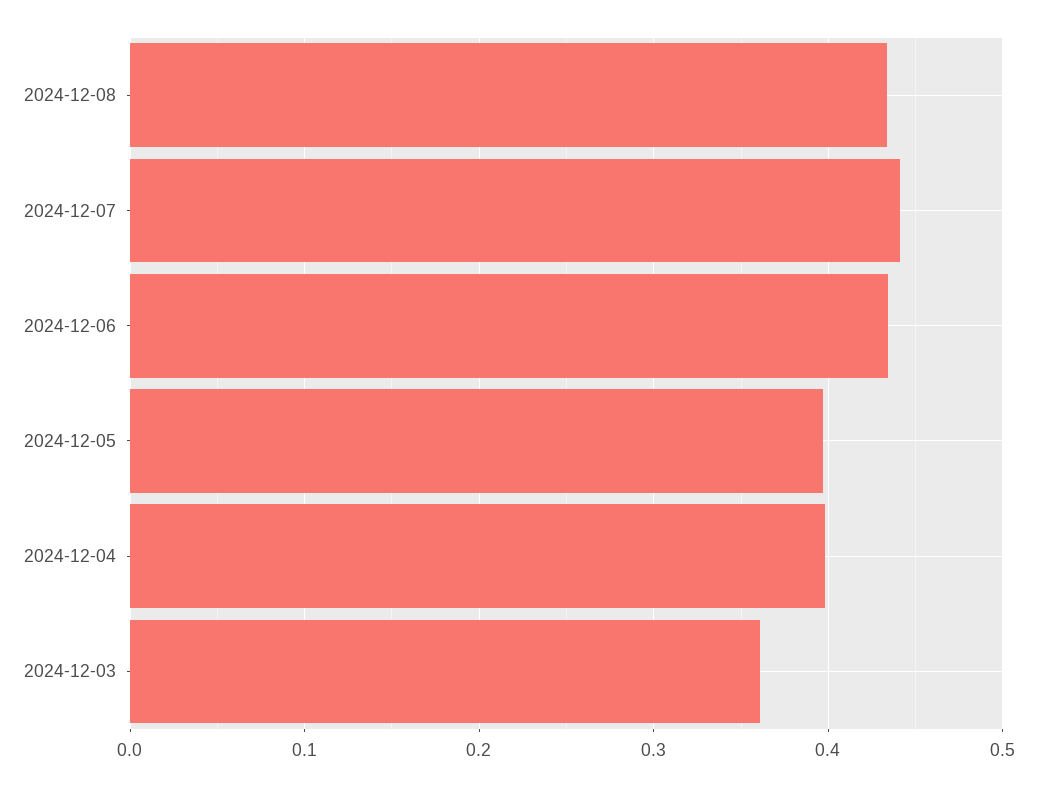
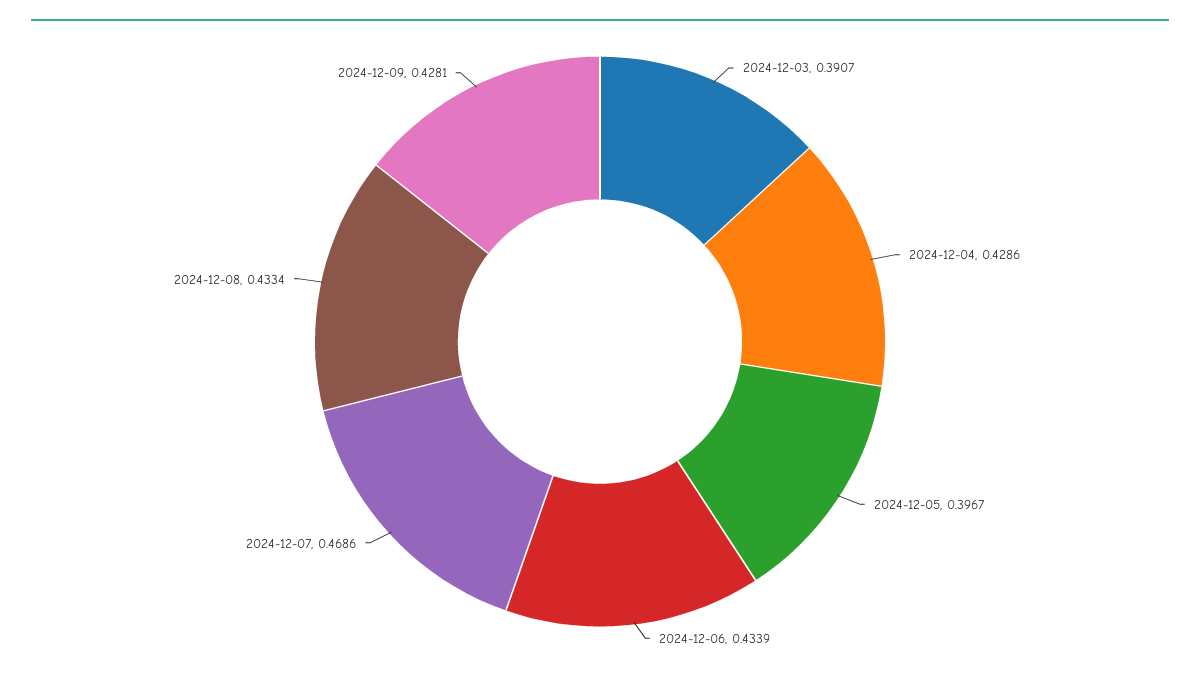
2024-12-07: 0.44 -> 0.4686
2024-12-04: 0.4 -> 0.4286
2024-12-03: 0.36 -> 0.3907
2024-12-09: none -> 0.4281

